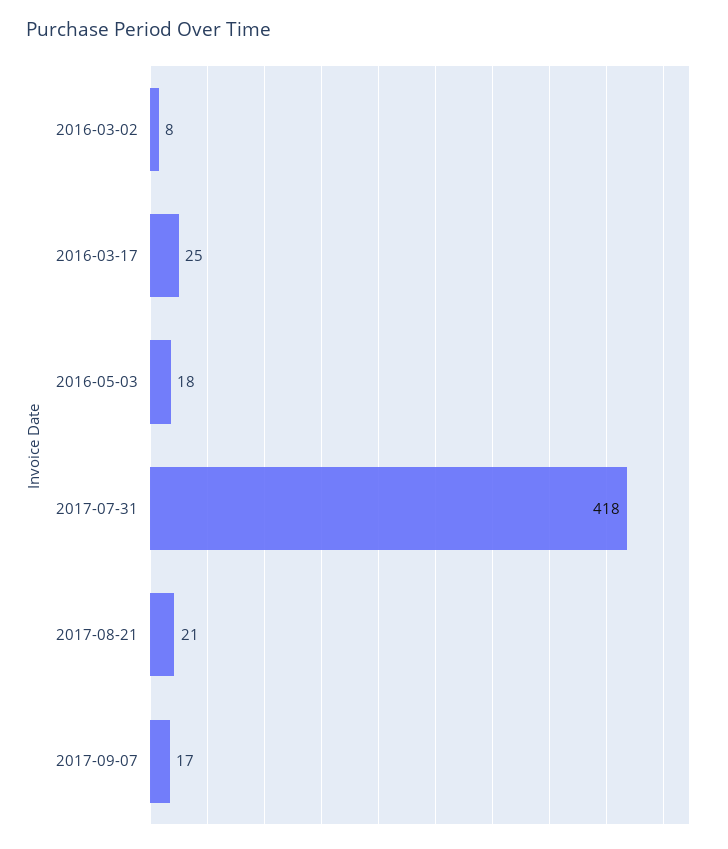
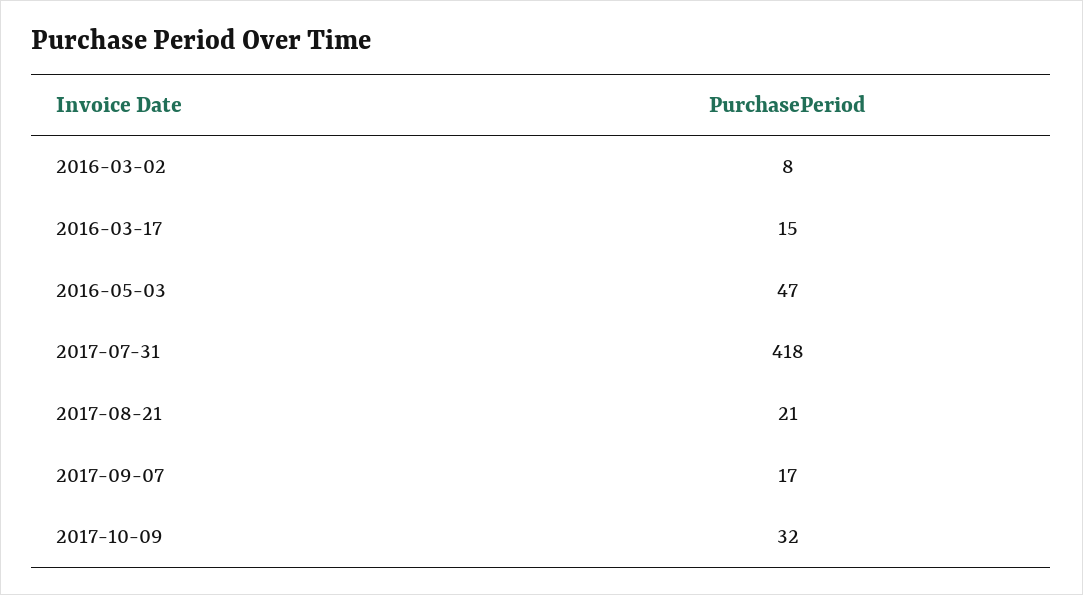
2016-03-17: 25 -> 15
2016-05-03: 18 -> 47
2017-10-09: none -> 32

